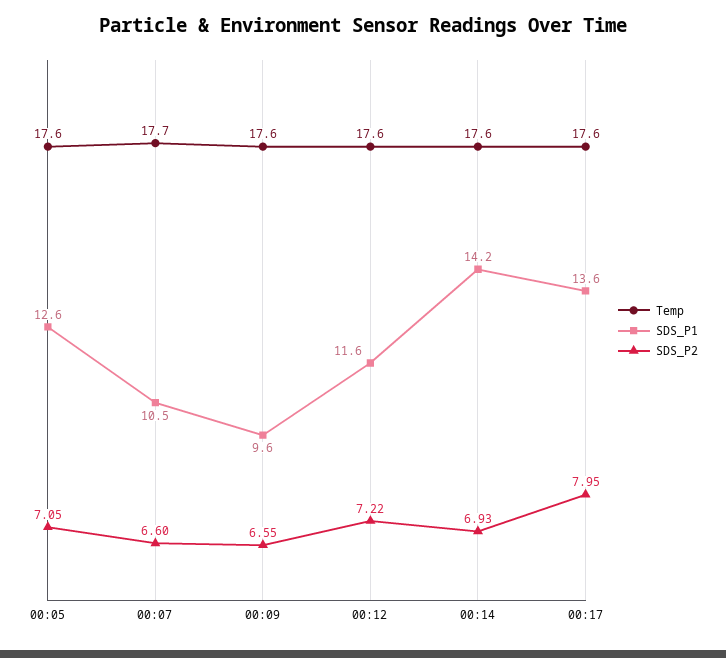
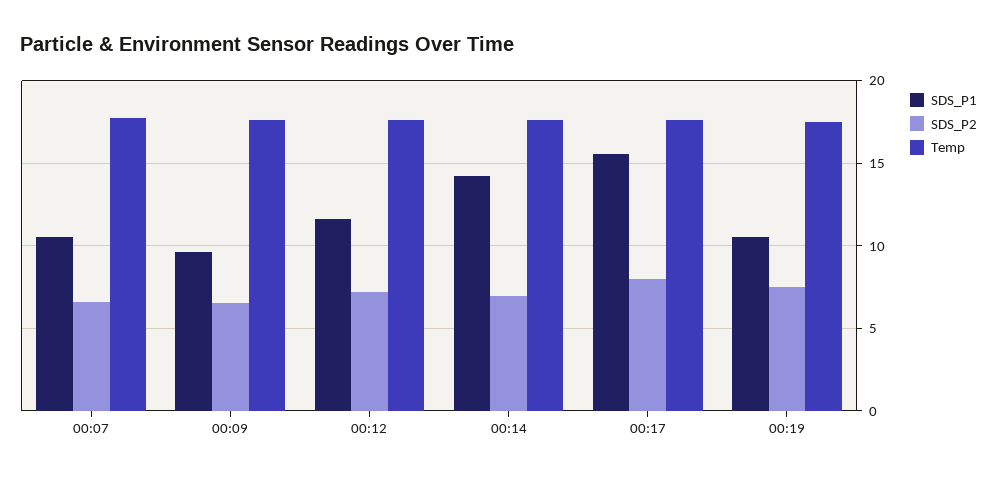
Temp, 00:05: 17.6 -> none
SDS_P1, 00:05: 12.6 -> none
SDS_P2, 00:05: 7.05 -> none
SDS_P1, 00:17: 13.6 -> 15.5
SDS_P1, 00:19: none -> 10.5
SDS_P2, 00:19: none -> 7.5
Temp, 00:19: none -> 17.5

